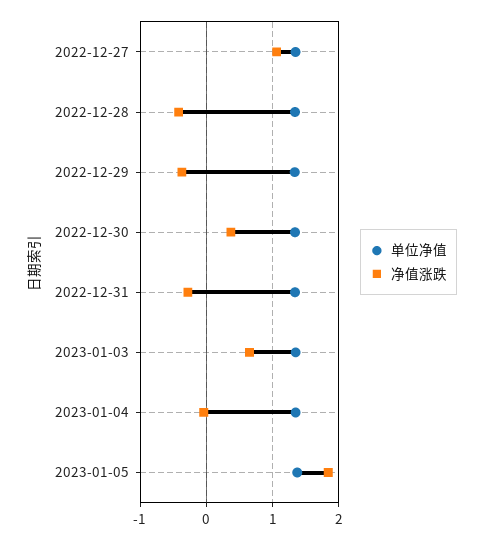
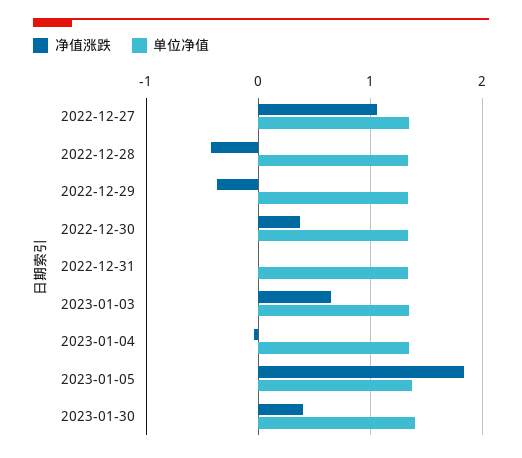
净值涨跌, 2022-12-31: -0.3 -> 0
净值涨跌, 2023-01-30: none -> 0.4
单位净值, 2023-01-30: none -> 1.4

